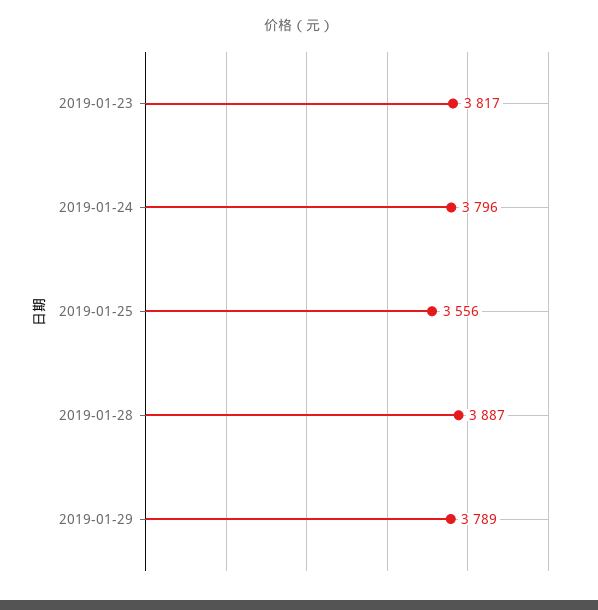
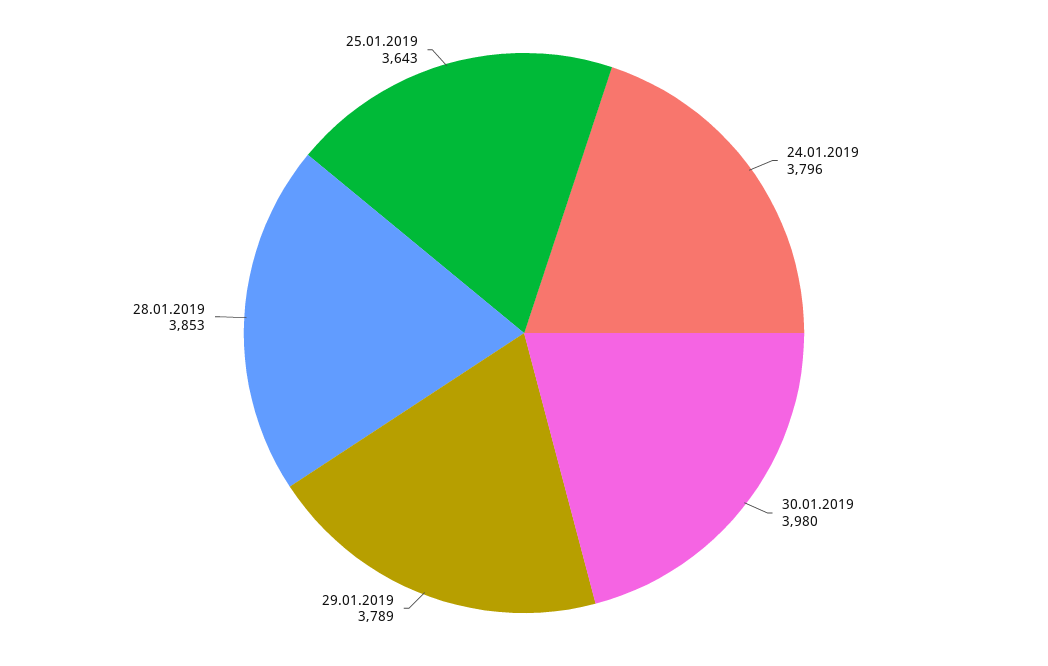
2019-01-23: 3817 -> none
2019-01-25: 3556 -> 3643
2019-01-28: 3887 -> 3853
30.01.2019: none -> 3980

